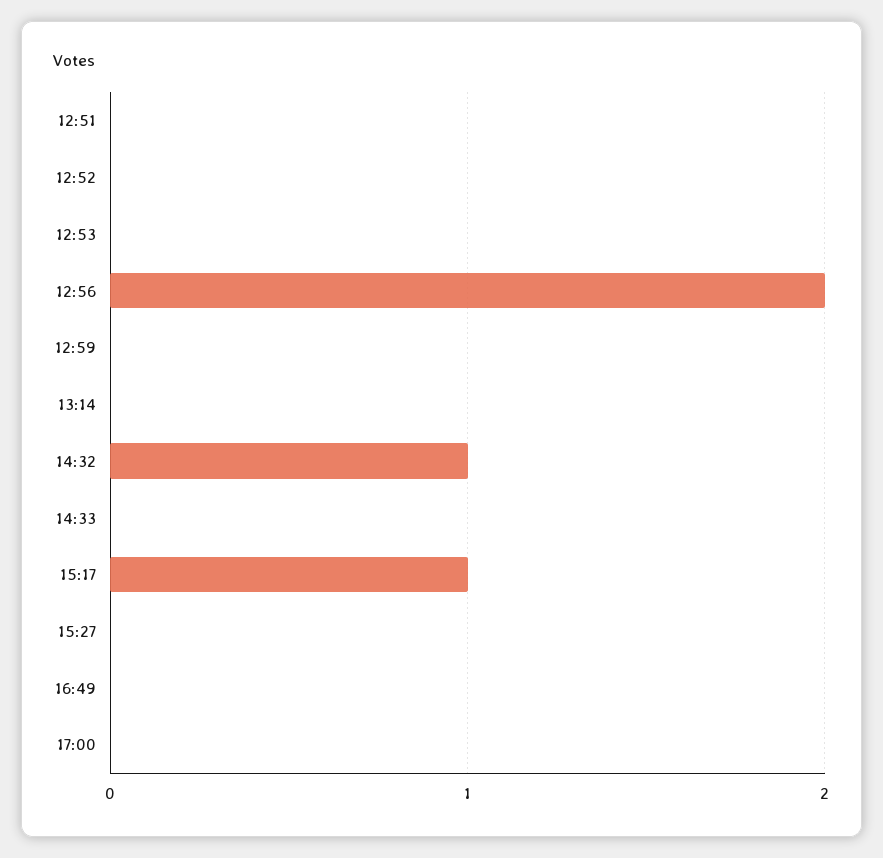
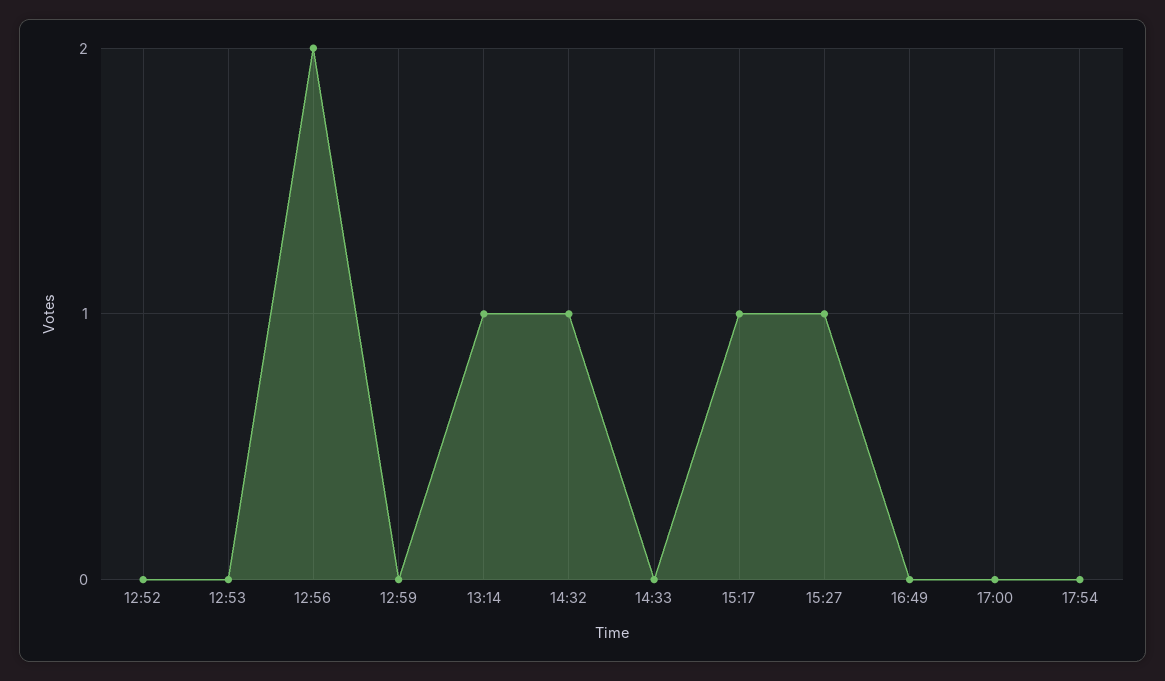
12:51: 0 -> none
13:14: 0 -> 1
15:27: 0 -> 1
17:54: none -> 0

